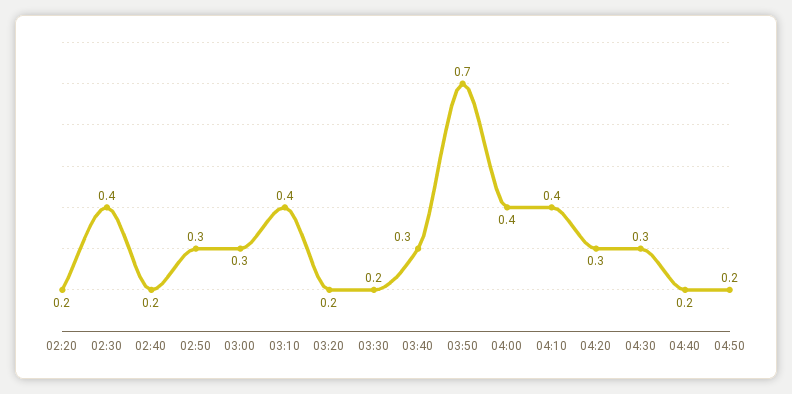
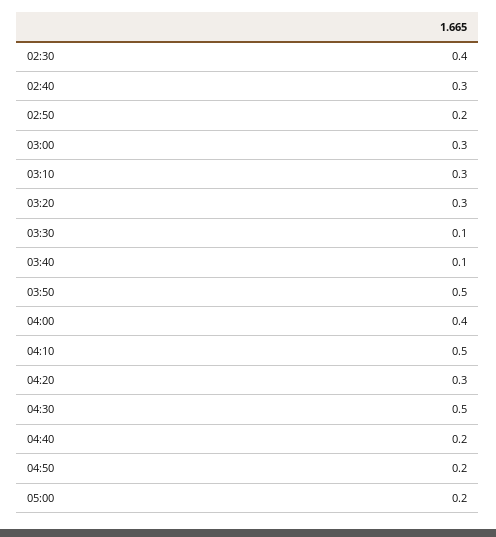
02:20: 0.2 -> none
02:40: 0.2 -> 0.3
02:50: 0.3 -> 0.2
03:10: 0.4 -> 0.3
03:20: 0.2 -> 0.3
03:30: 0.2 -> 0.1
03:40: 0.3 -> 0.1
03:50: 0.7 -> 0.5
04:10: 0.4 -> 0.5
04:30: 0.3 -> 0.5
05:00: none -> 0.2

